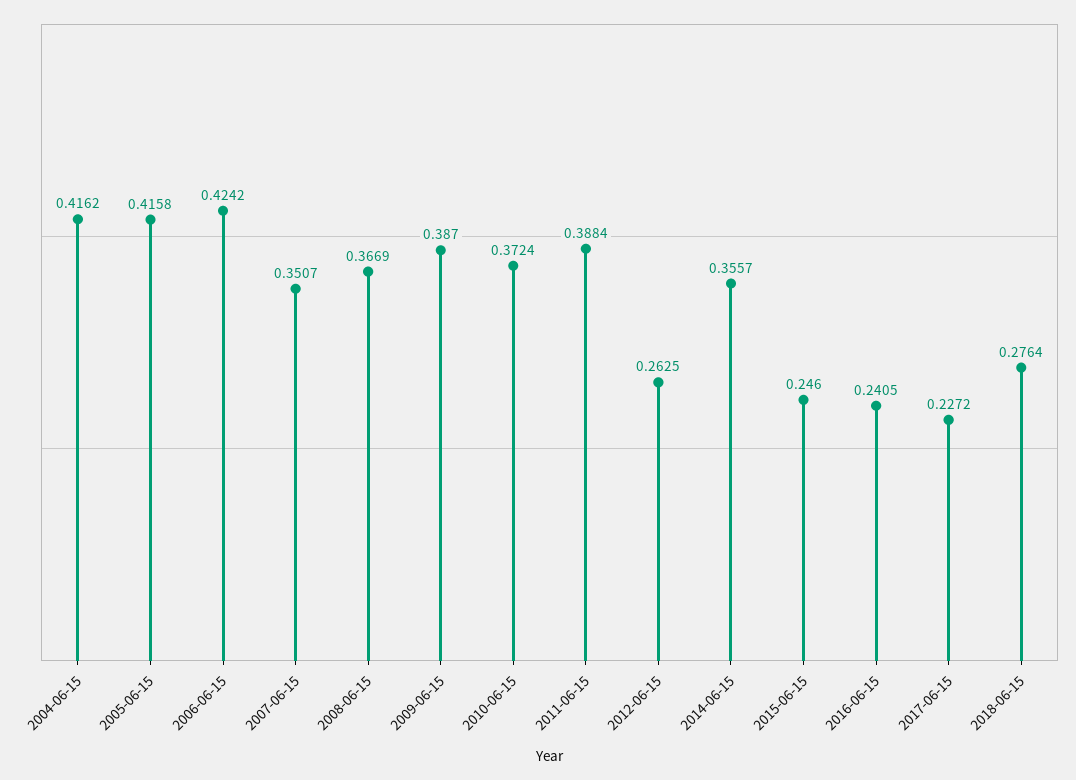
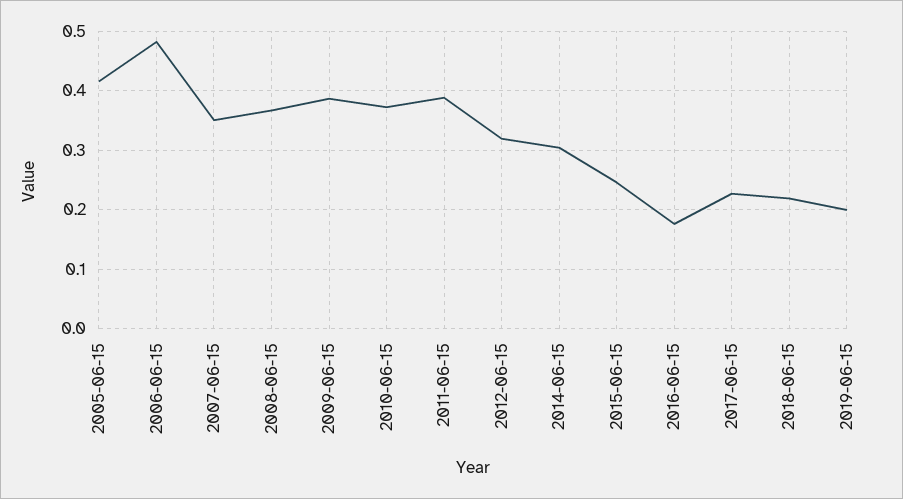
2004-06-15: 0.4162 -> none
2006-06-15: 0.4242 -> 0.48
2012-06-15: 0.2625 -> 0.32
2014-06-15: 0.3557 -> 0.3
2016-06-15: 0.2405 -> 0.18
2018-06-15: 0.2764 -> 0.22
2019-06-15: none -> 0.2

